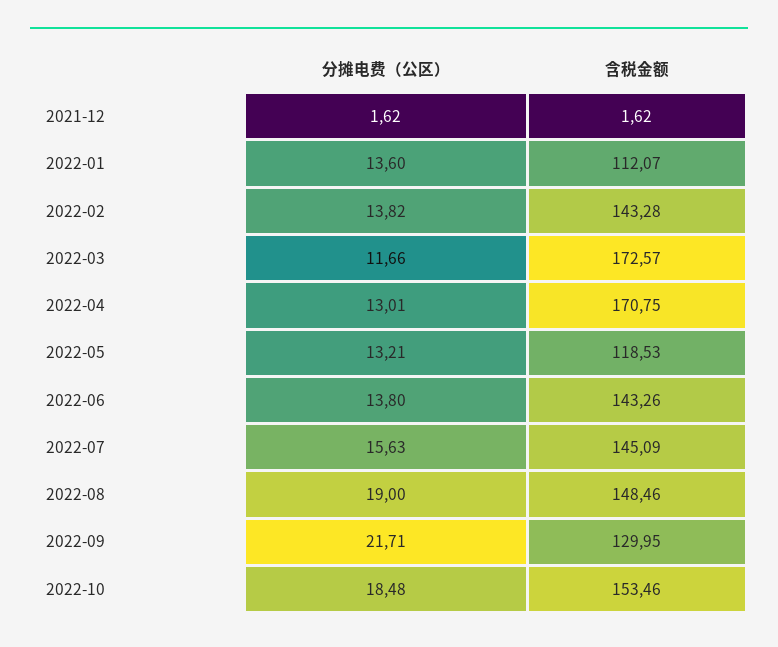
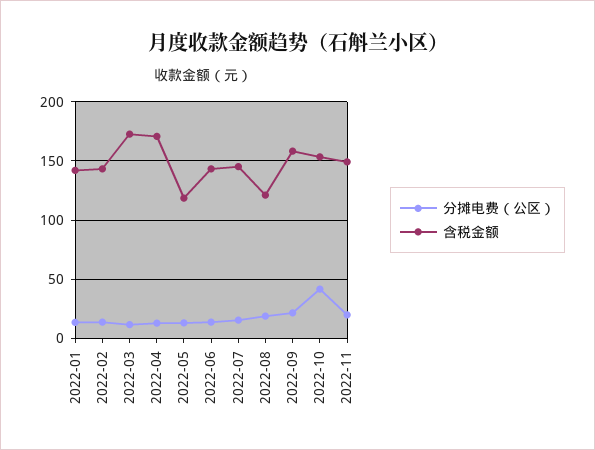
分摊电费（公区）, 2021-12: 1.62 -> none
含税金额, 2021-12: 1.62 -> none
含税金额, 2022-01: 112.07 -> 140
含税金额, 2022-08: 148.46 -> 120
含税金额, 2022-09: 129.95 -> 160
分摊电费（公区）, 2022-10: 18.48 -> 40
分摊电费（公区）, 2022-11: none -> 20
含税金额, 2022-11: none -> 150

